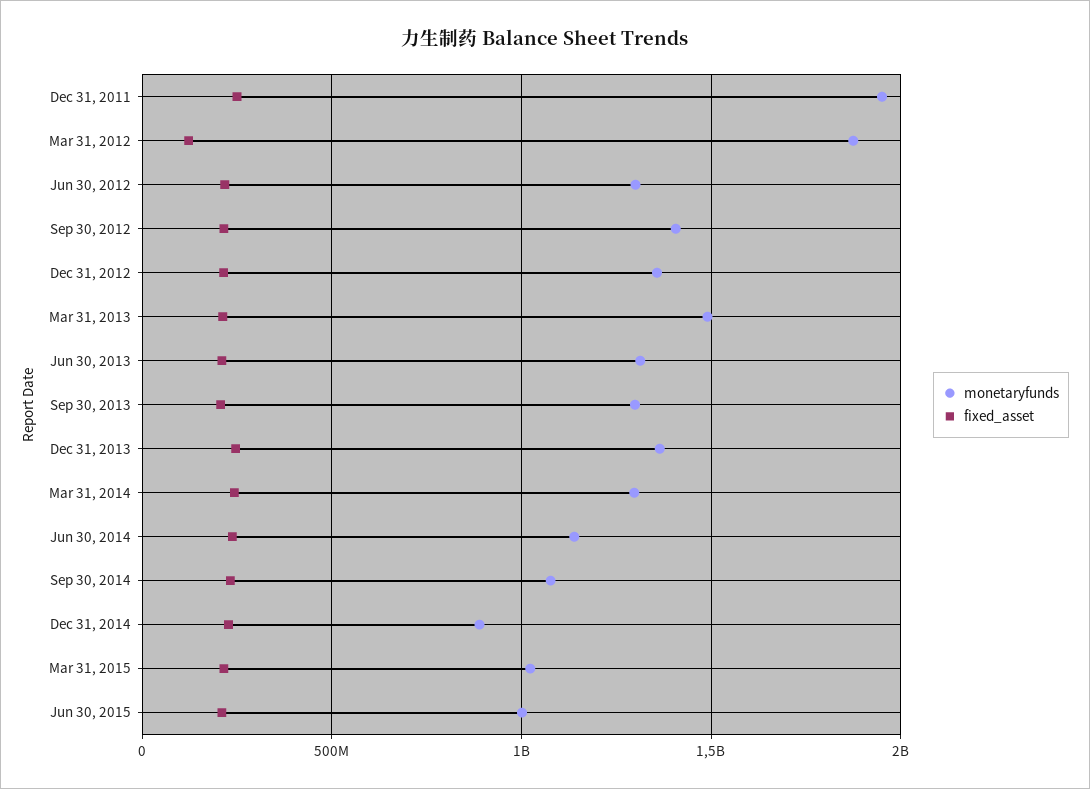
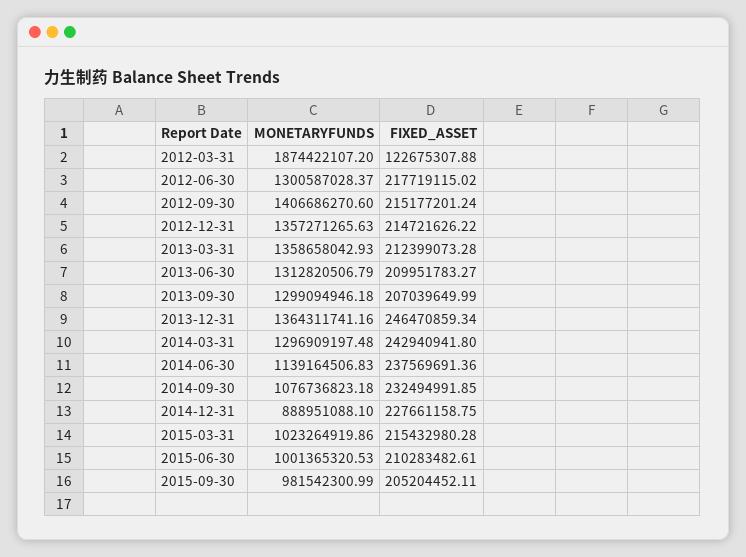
monetaryfunds, Dec 31, 2011: 1950000000 -> none
fixed_asset, Dec 31, 2011: 250000000 -> none
monetaryfunds, Mar 31, 2013: 1500000000 -> 1358658042.93
monetaryfunds, 2015-09-30: none -> 981542300.99
fixed_asset, 2015-09-30: none -> 205204452.11

